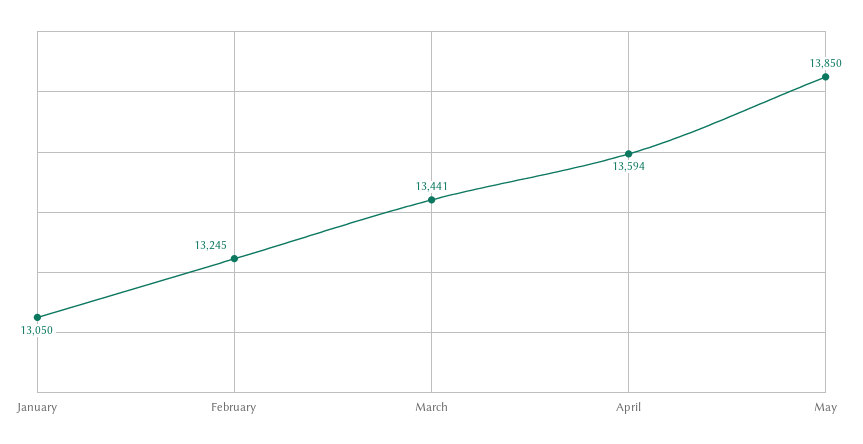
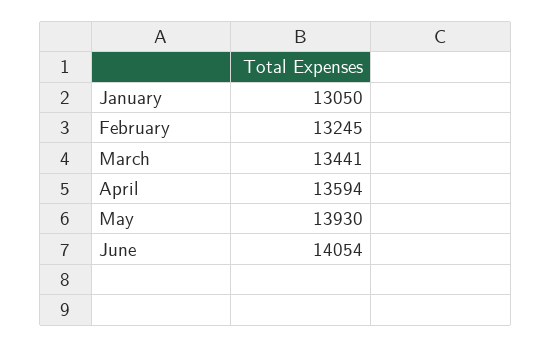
May: 13850 -> 13930
June: none -> 14054

